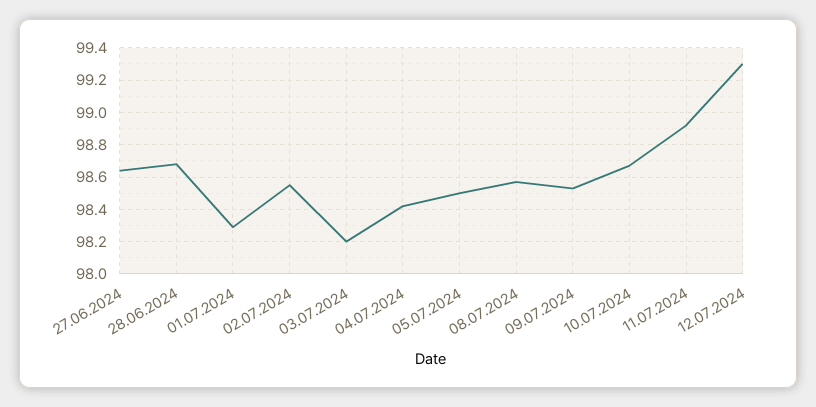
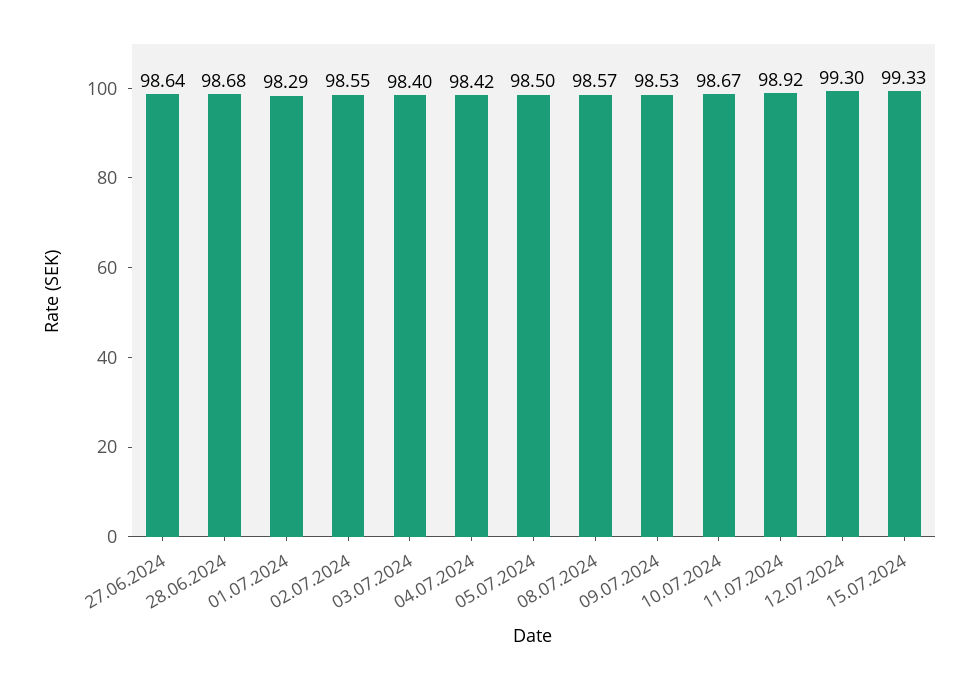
03.07.2024: 98.2 -> 98.4
15.07.2024: none -> 99.33

